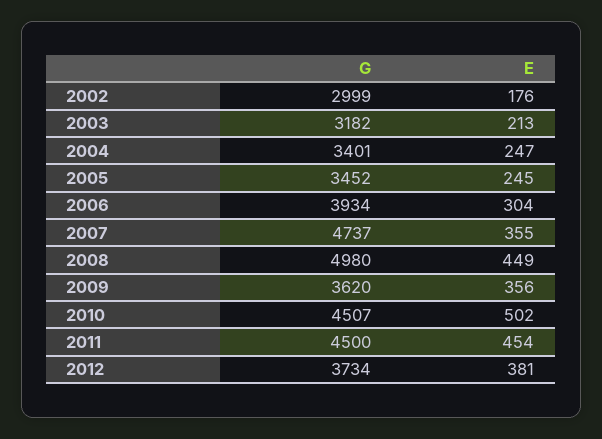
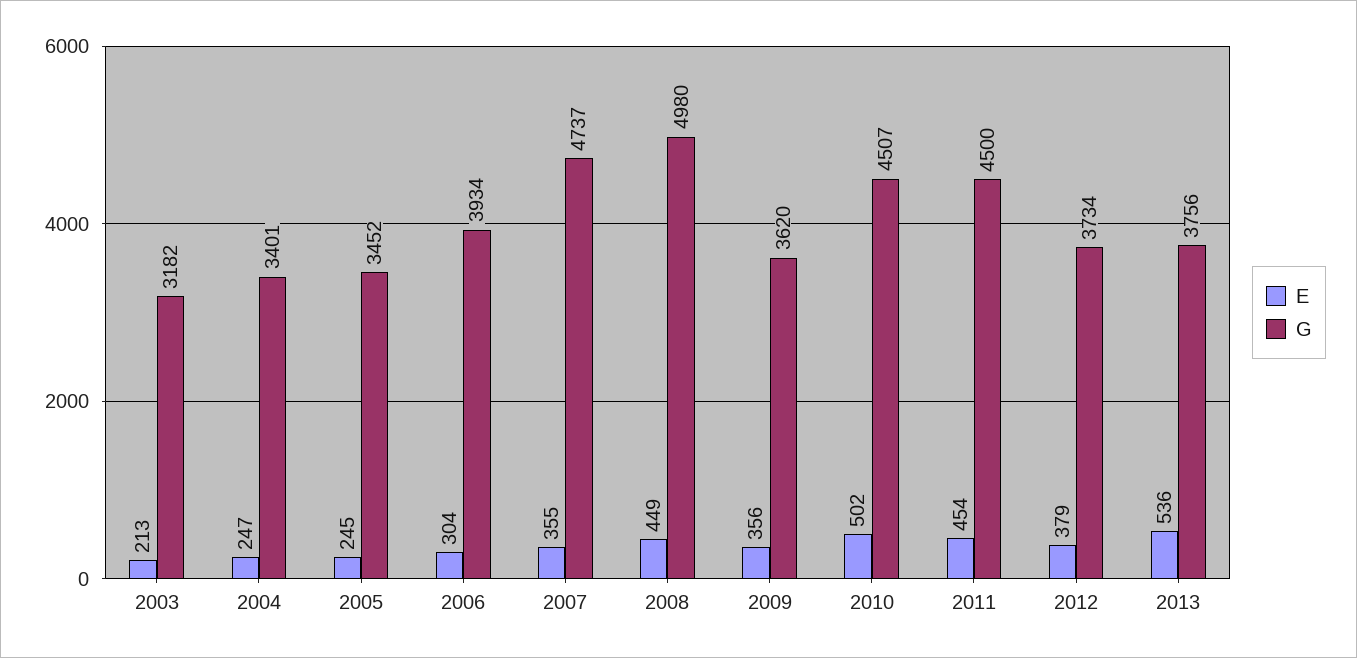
G, 2002: 2999 -> none
E, 2002: 176 -> none
E, 2012: 381 -> 379
E, 2013: none -> 536
G, 2013: none -> 3756

